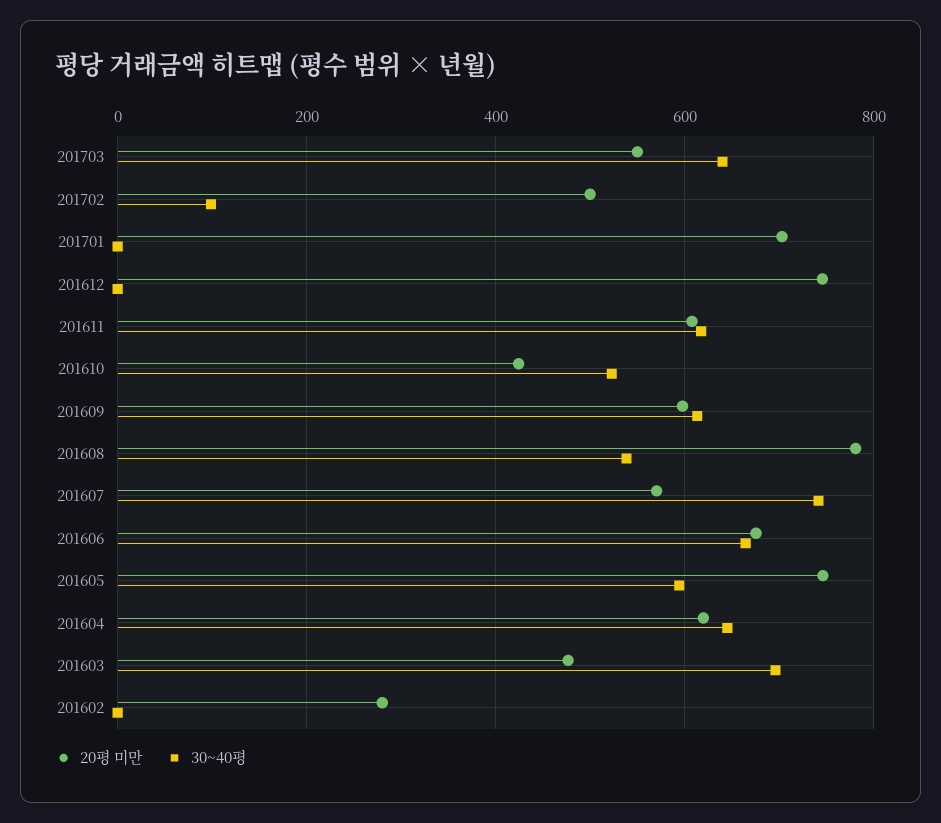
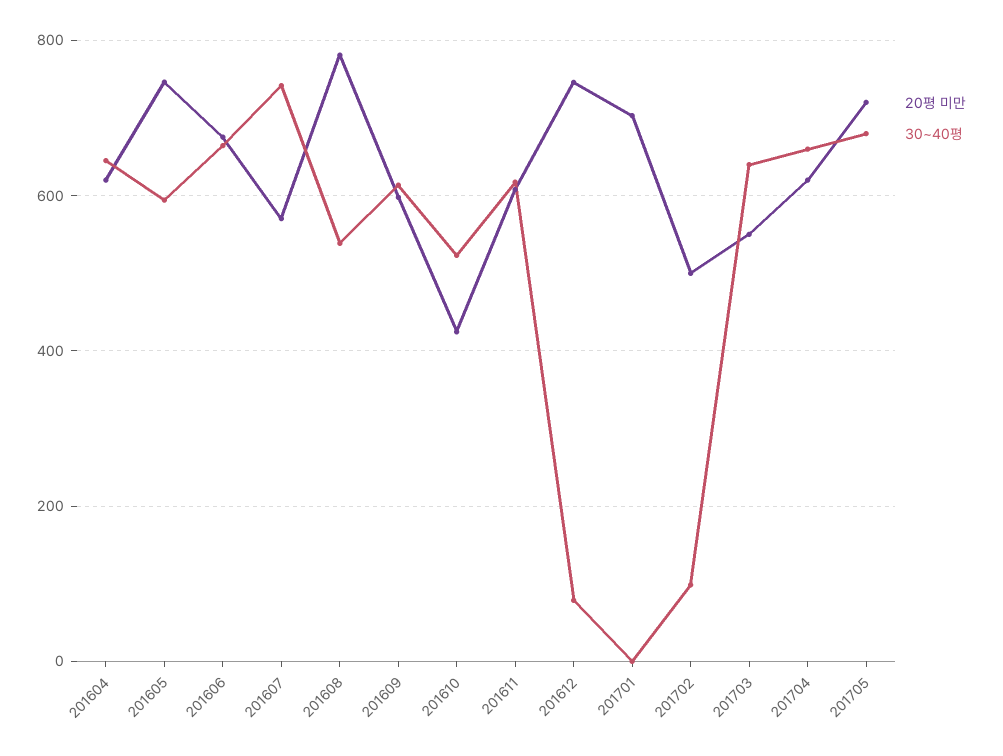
30~40평, 201612: 0 -> 80
20평 미만, 201603: 480 -> none
30~40평, 201603: 700 -> none
20평 미만, 201602: 280 -> none
30~40평, 201602: 0 -> none
20평 미만, 201704: none -> 620
30~40평, 201704: none -> 660
20평 미만, 201705: none -> 720
30~40평, 201705: none -> 680

